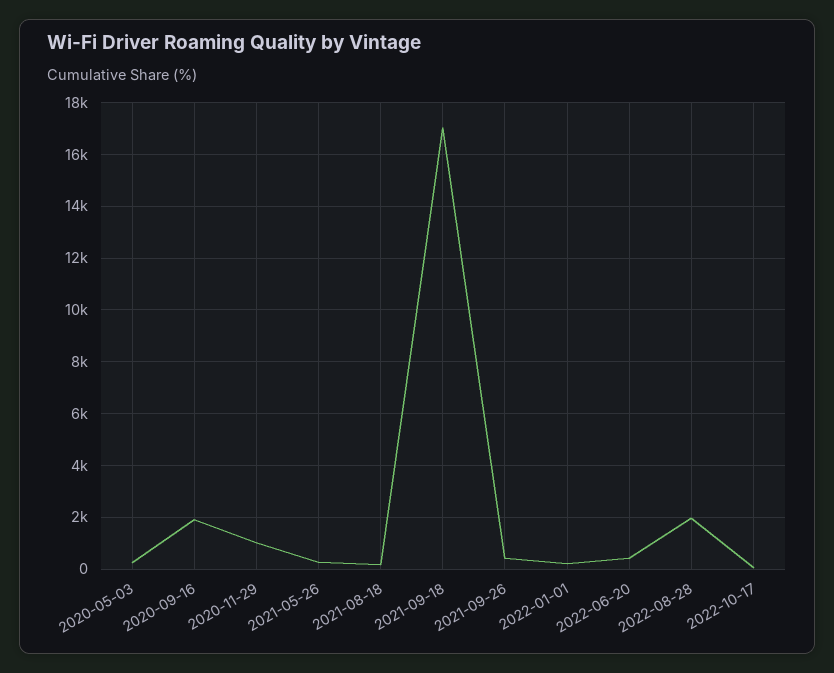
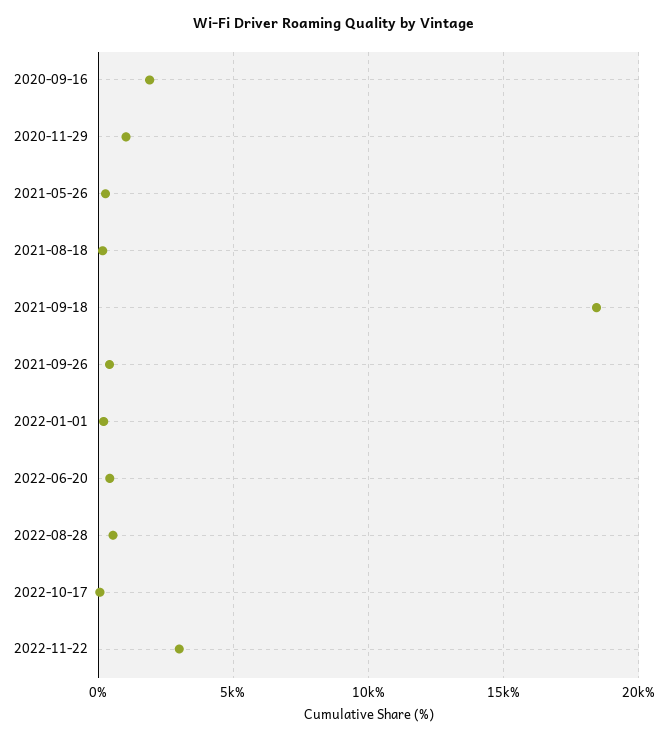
2020-05-03: 250 -> none
2021-09-18: 17000 -> 18500
2022-08-28: 2000 -> 500
2022-11-22: none -> 3000

